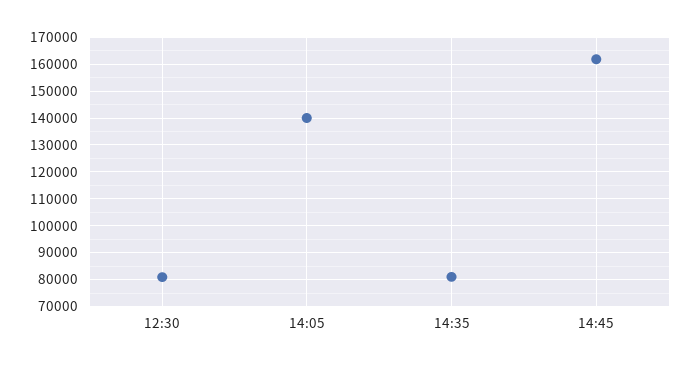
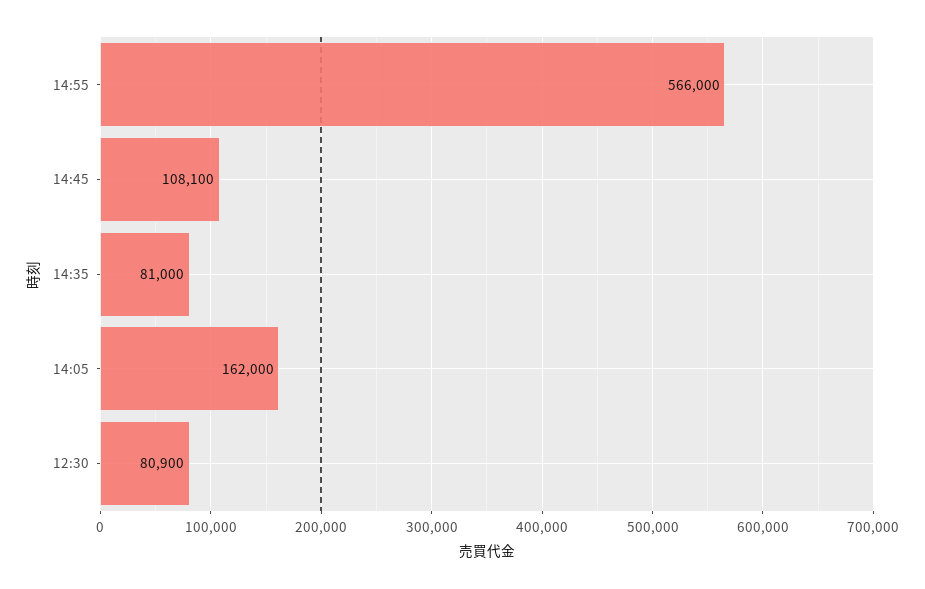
14:05: 140000 -> 162000
14:45: 162500 -> 108100
14:55: none -> 566000

